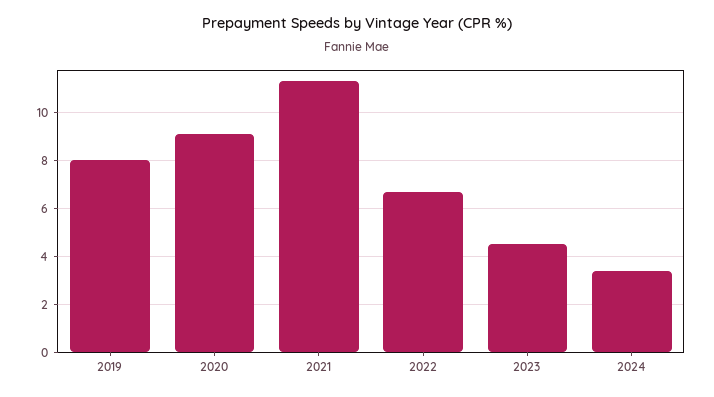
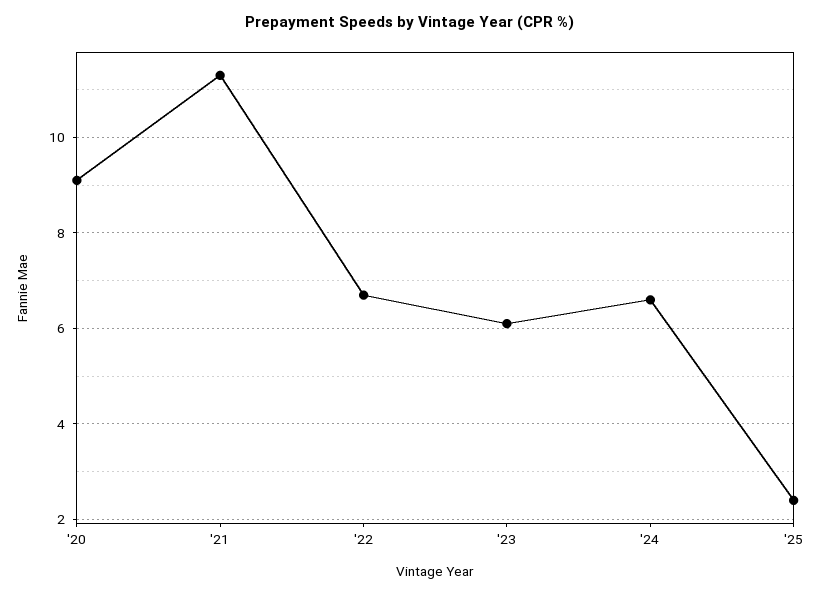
2019: 8 -> none
2023: 4.5 -> 6
2024: 3.5 -> 6.5
'25: none -> 2.5

